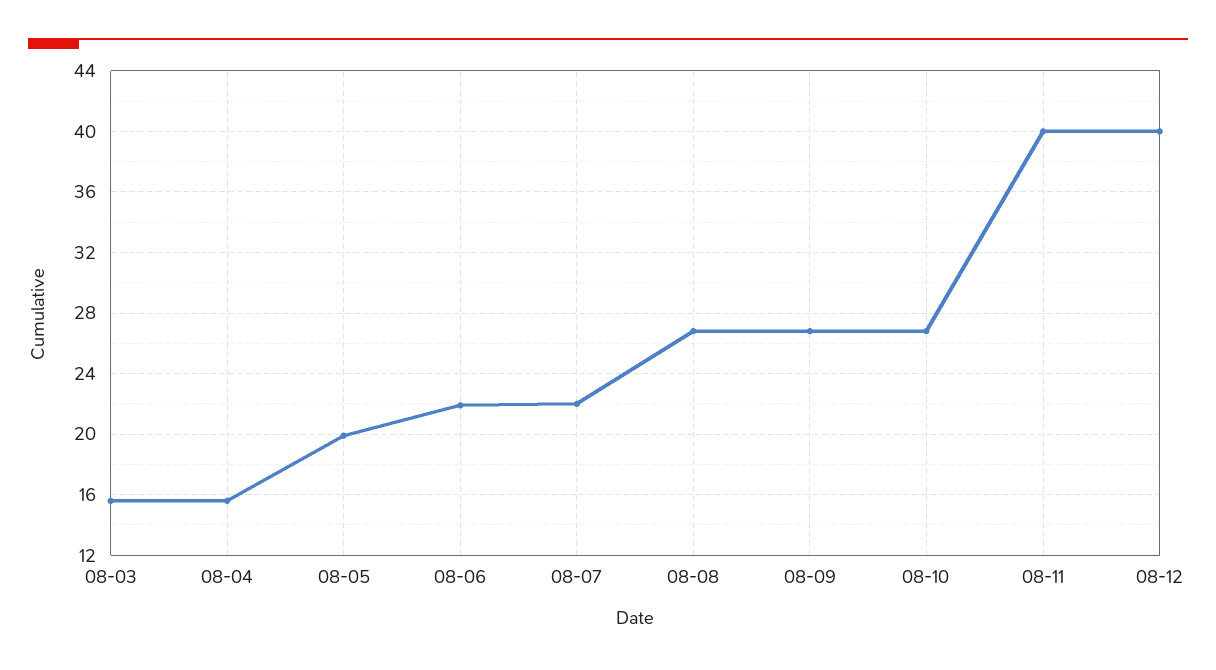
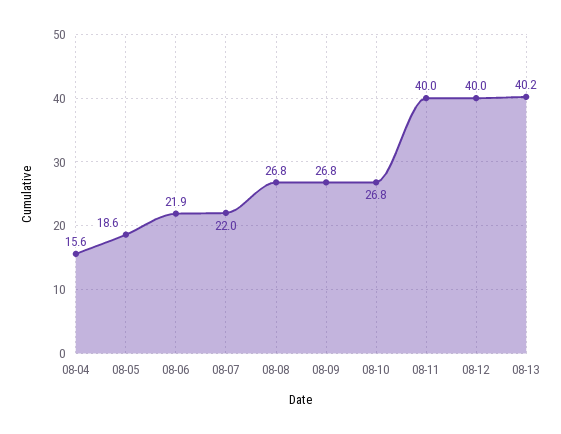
08-03: 15.5 -> none
08-05: 20 -> 18.6
08-13: none -> 40.2

